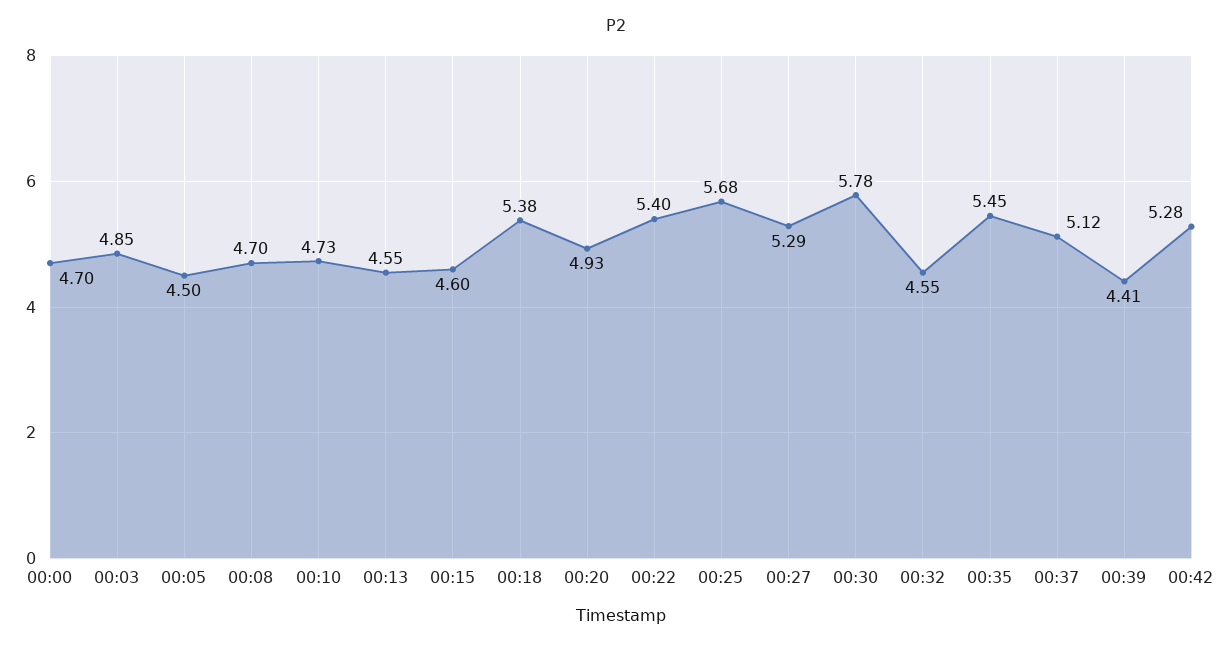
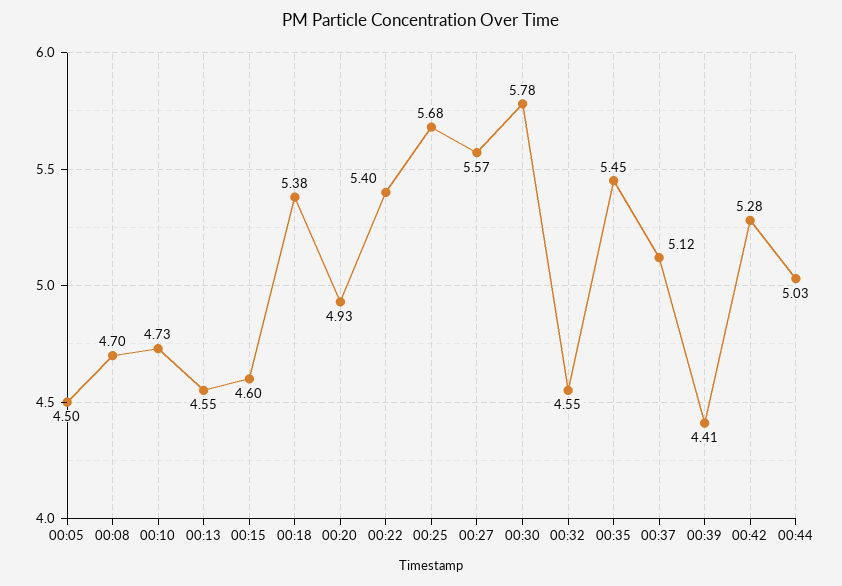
00:00: 4.7 -> none
00:03: 4.85 -> none
00:27: 5.29 -> 5.57
00:44: none -> 5.03

